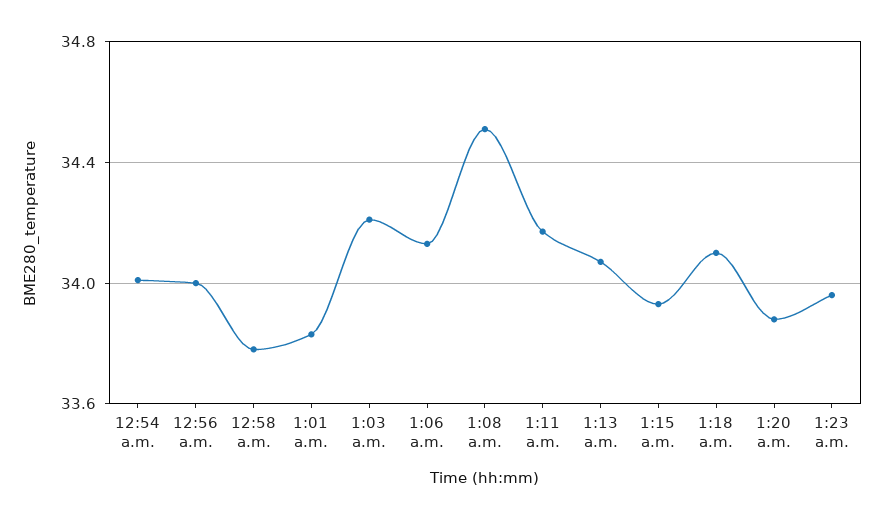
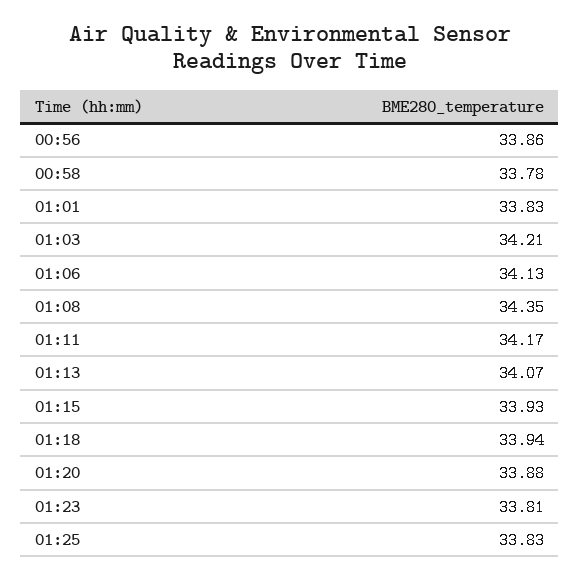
12:54 a.m.: 34 -> none
12:56 a.m.: 34 -> 33.86
1:08 a.m.: 34.5 -> 34.35
1:18 a.m.: 34.1 -> 33.94
1:23 a.m.: 33.95 -> 33.81
01:25: none -> 33.83

